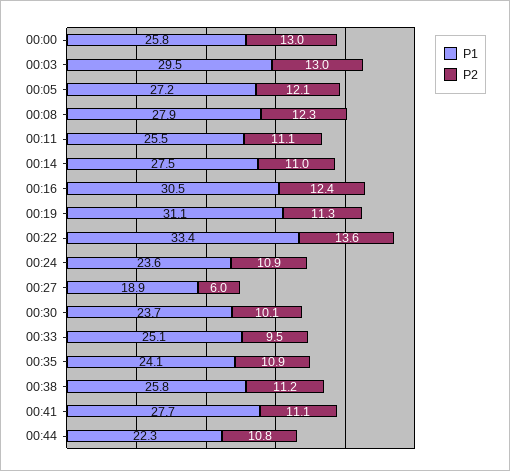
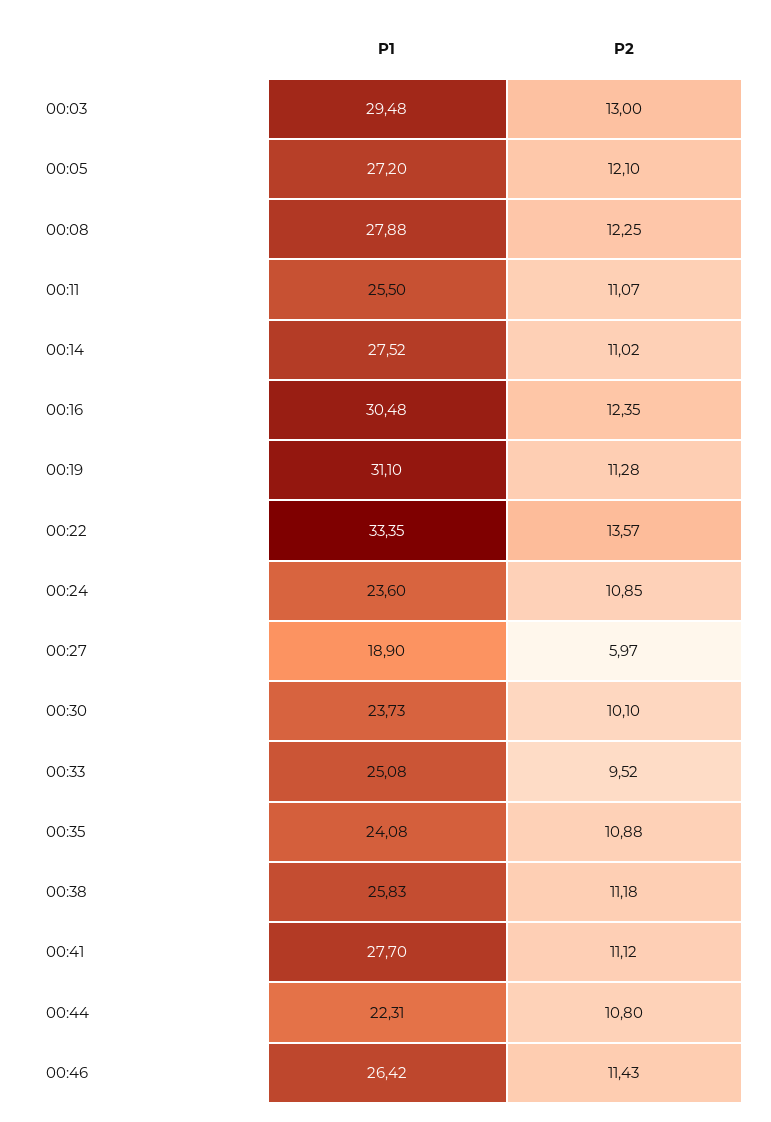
P1, 00:00: 25.8 -> none
P2, 00:00: 13 -> none
P1, 00:46: none -> 26.42
P2, 00:46: none -> 11.43

